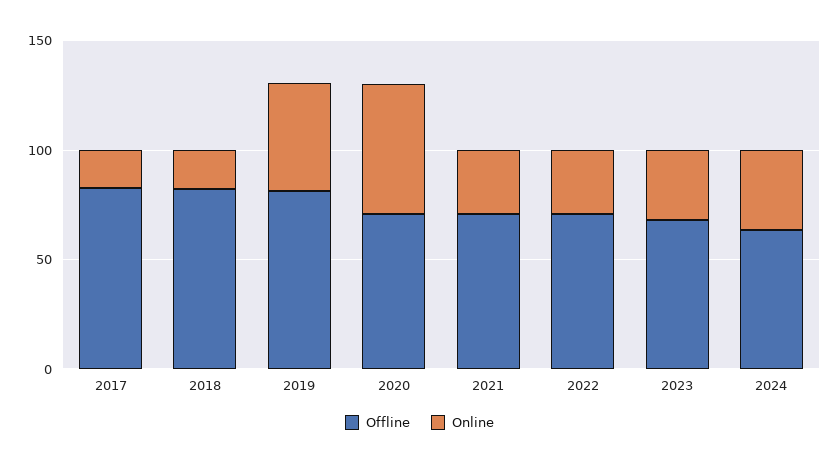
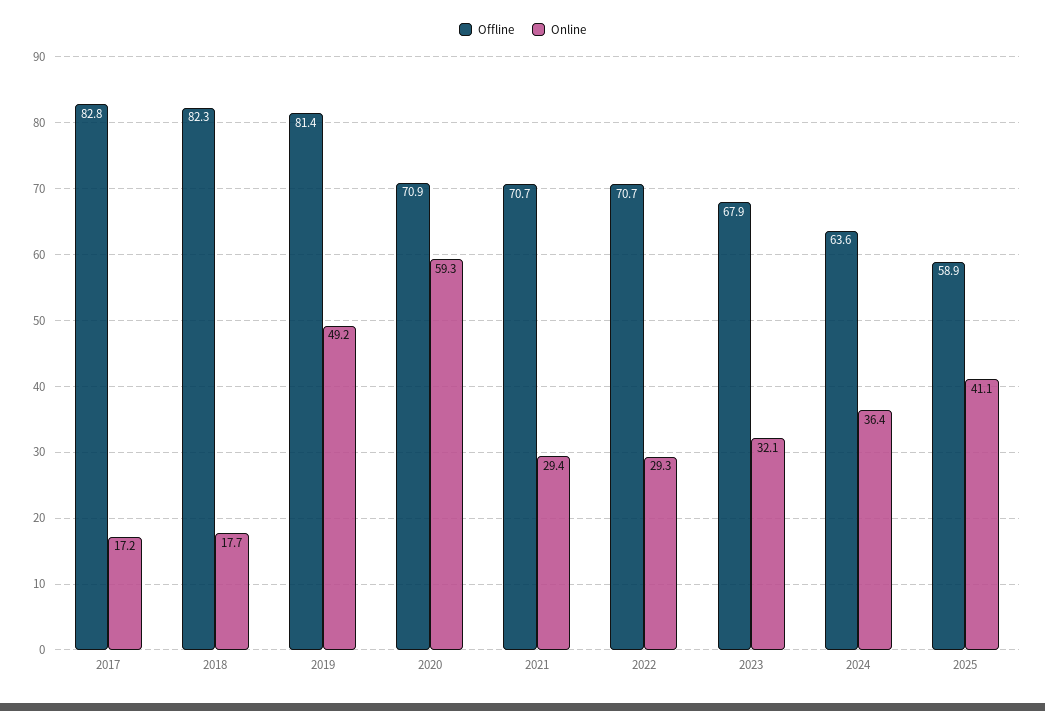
Offline, 2025: none -> 58.9
Online, 2025: none -> 41.1

